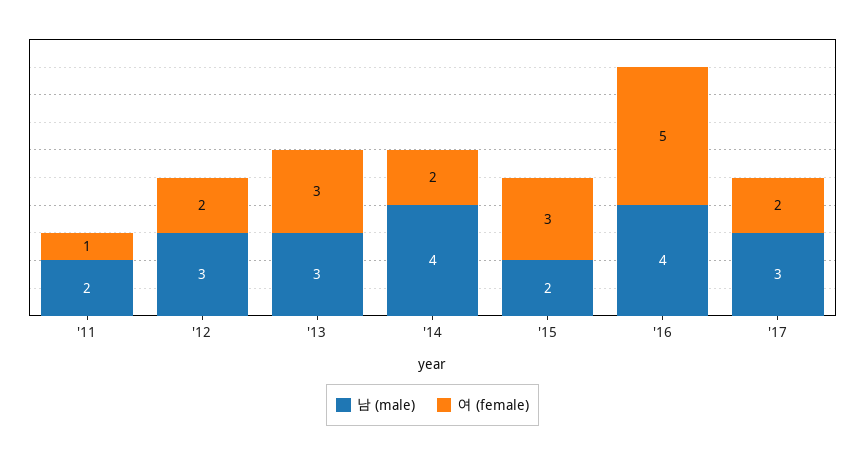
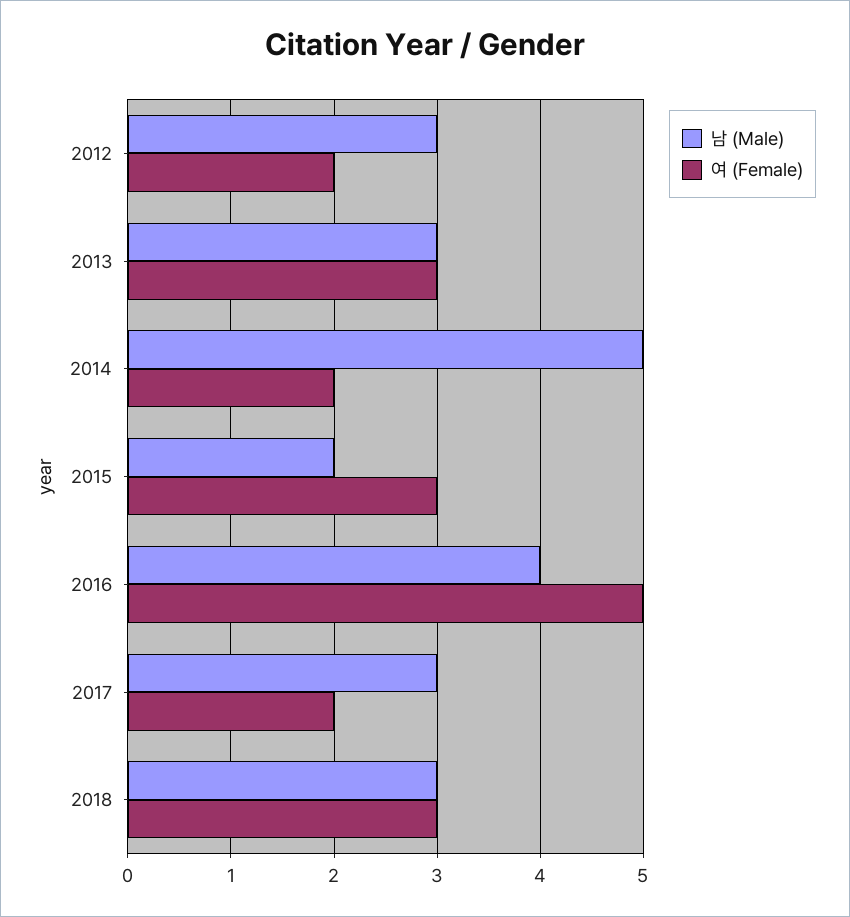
남 (male), '11: 2 -> none
여 (female), '11: 1 -> none
남 (male), '14: 4 -> 5
남 (male), 2018: none -> 3
여 (female), 2018: none -> 3

